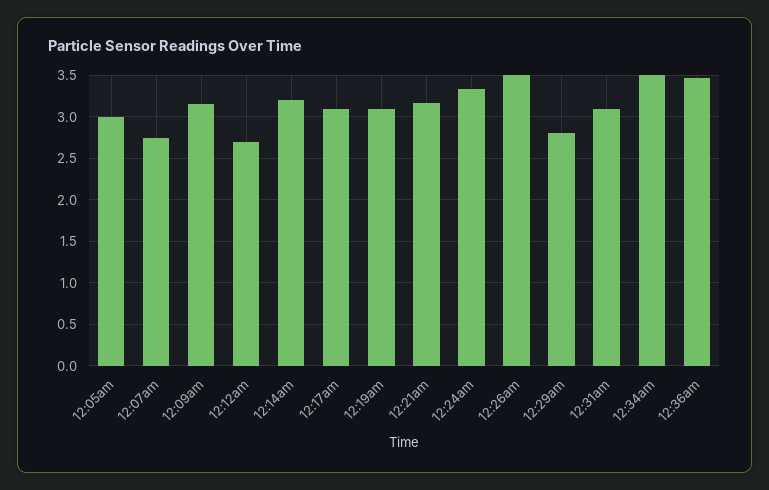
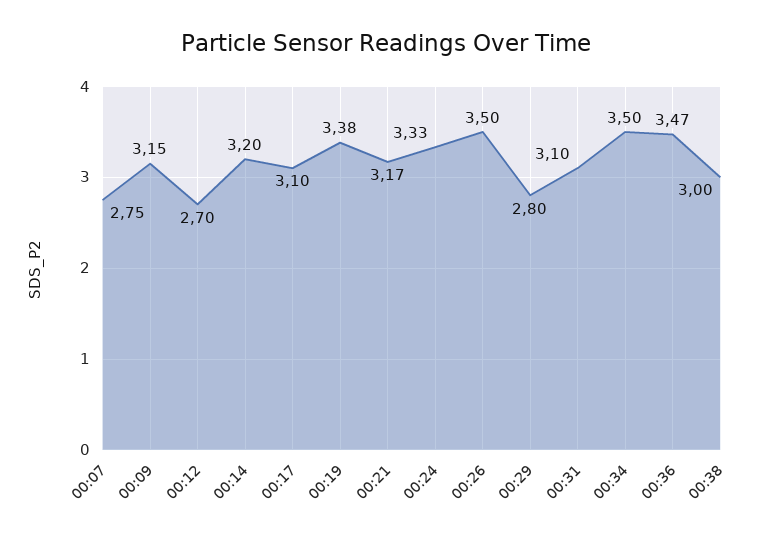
12:05am: 3 -> none
12:19am: 3.1 -> 3.38
00:38: none -> 3

